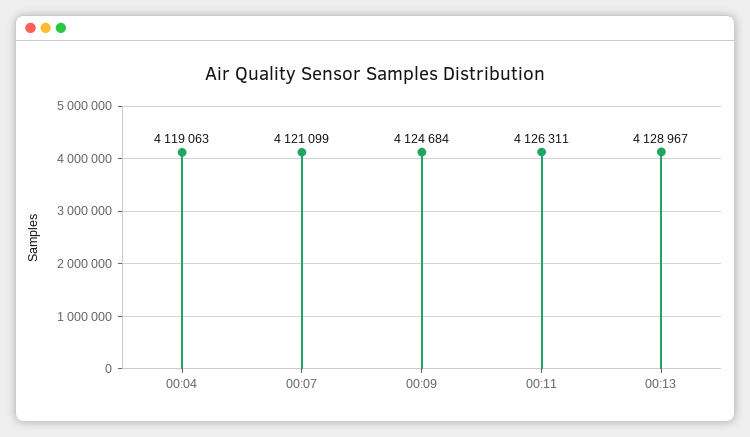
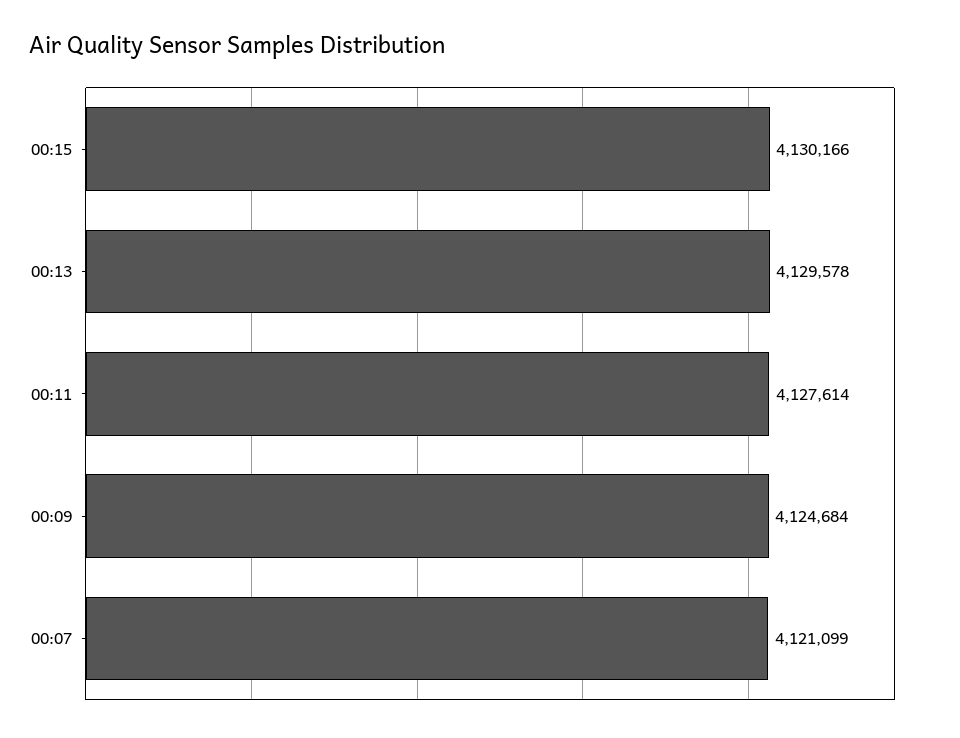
00:04: 4119063 -> none
00:11: 4126311 -> 4127614
00:13: 4128967 -> 4129578
00:15: none -> 4130166

